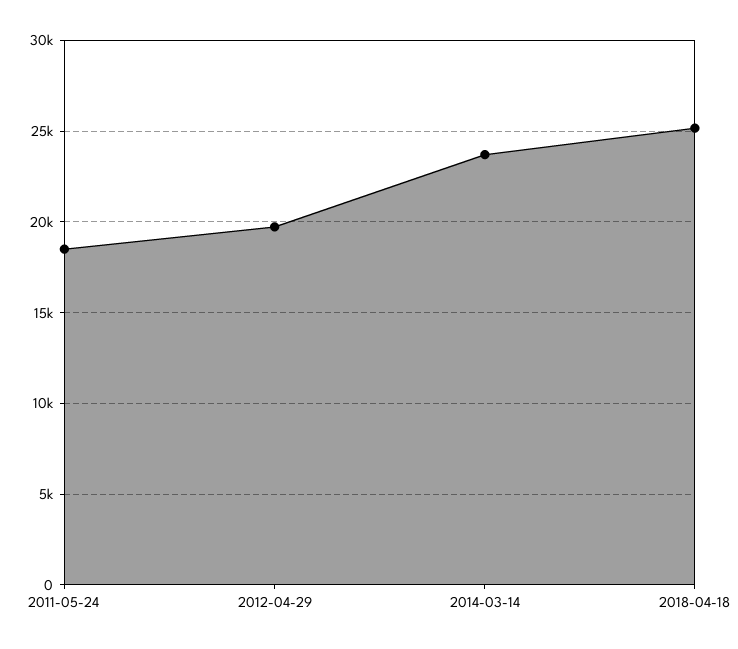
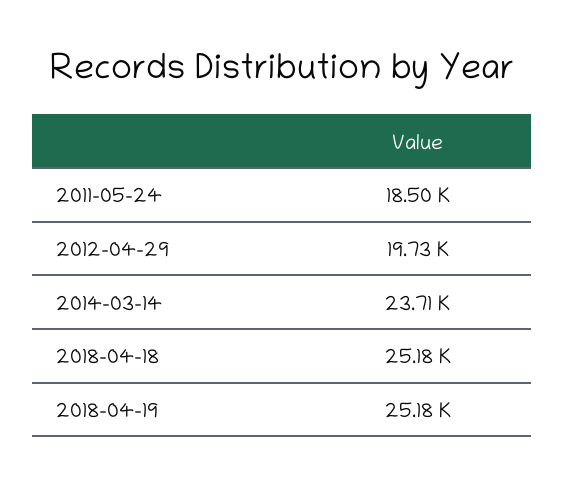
2018-04-19: none -> 25180

